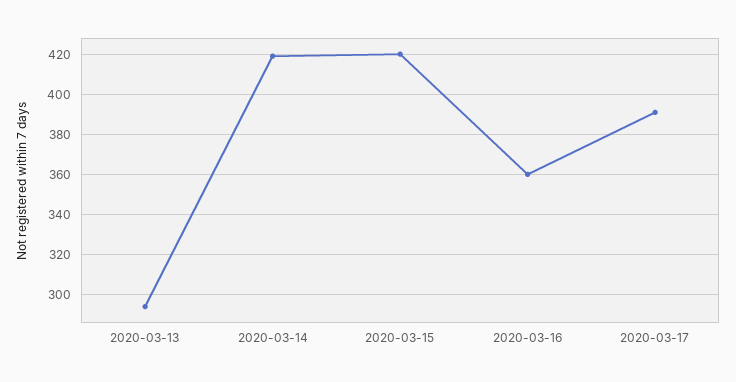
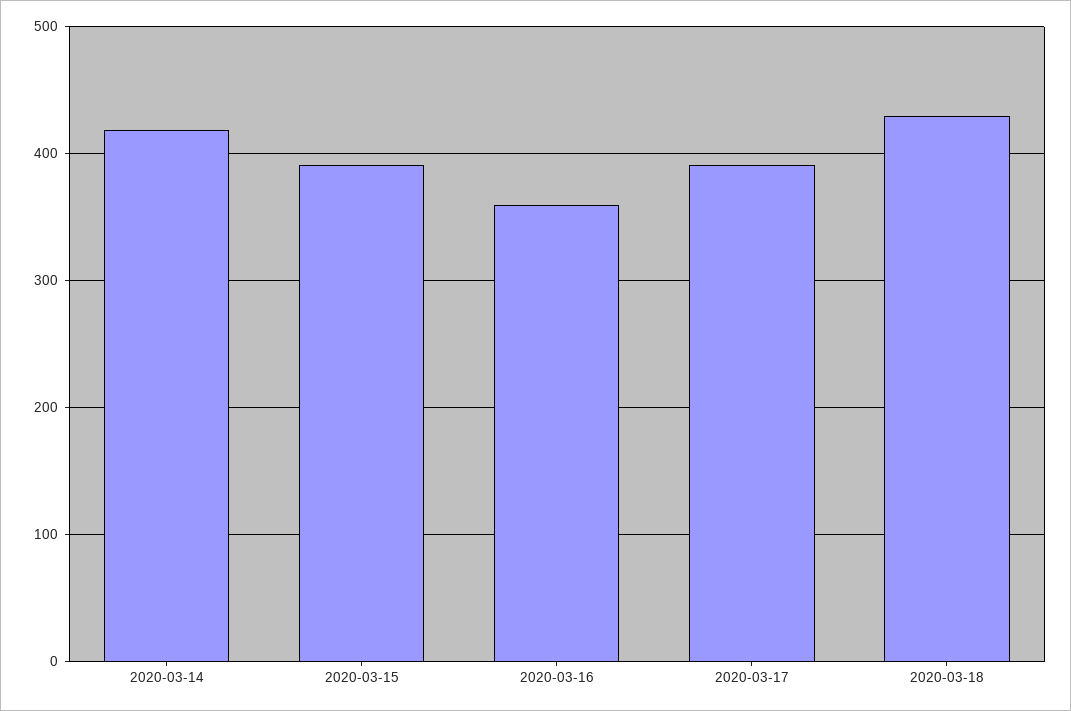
2020-03-13: 295 -> none
2020-03-15: 420 -> 390
2020-03-18: none -> 430

